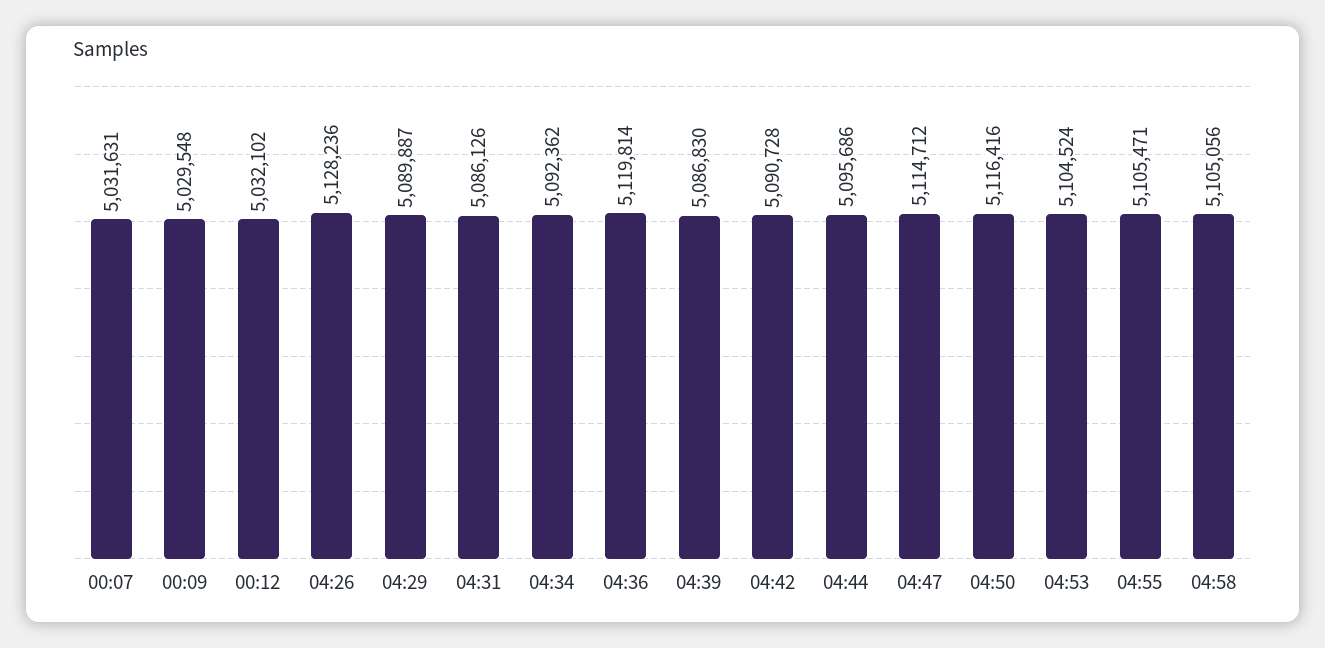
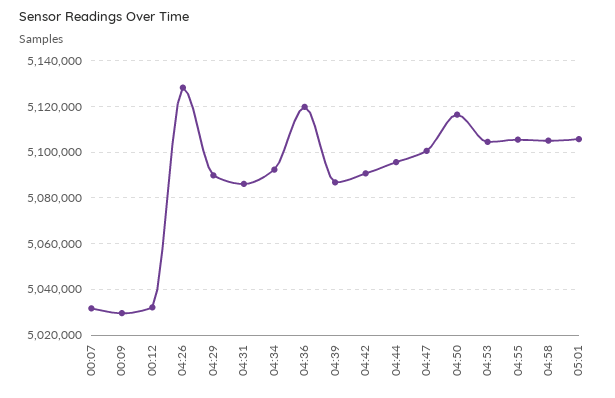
04:47: 5114712 -> 5100000
05:01: none -> 5105000

